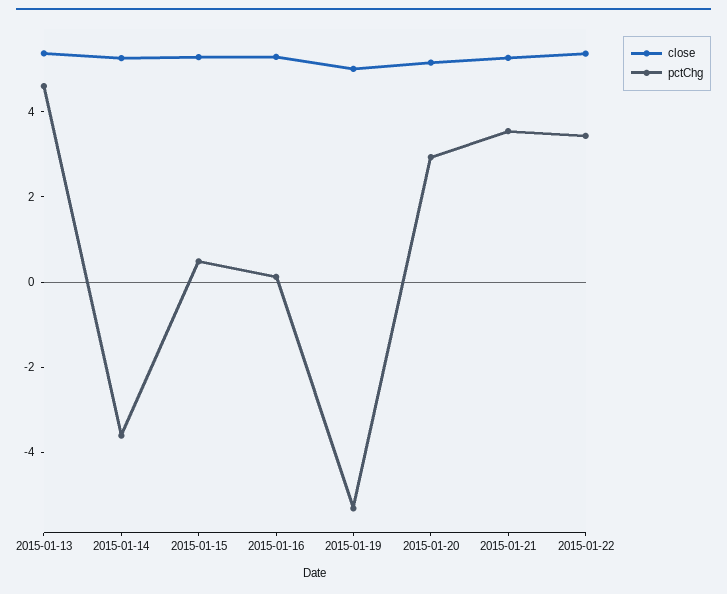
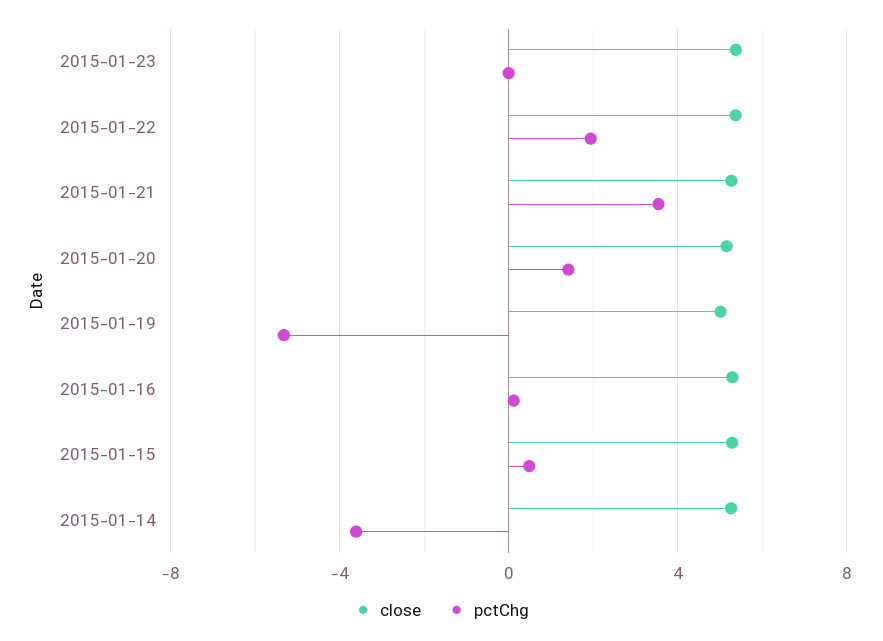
close, 2015-01-13: 5.5 -> none
pctChg, 2015-01-13: 4.5 -> none
pctChg, 2015-01-20: 3 -> 1.5
pctChg, 2015-01-22: 3.5 -> 2
close, 2015-01-23: none -> 5.5
pctChg, 2015-01-23: none -> 0

